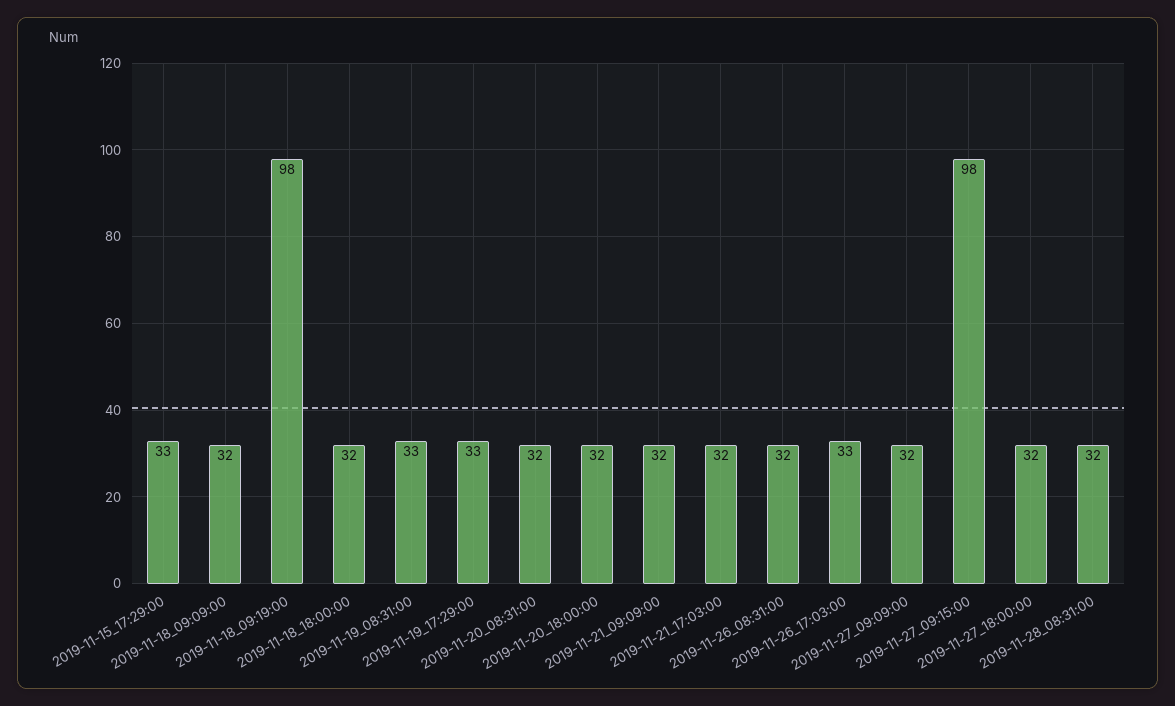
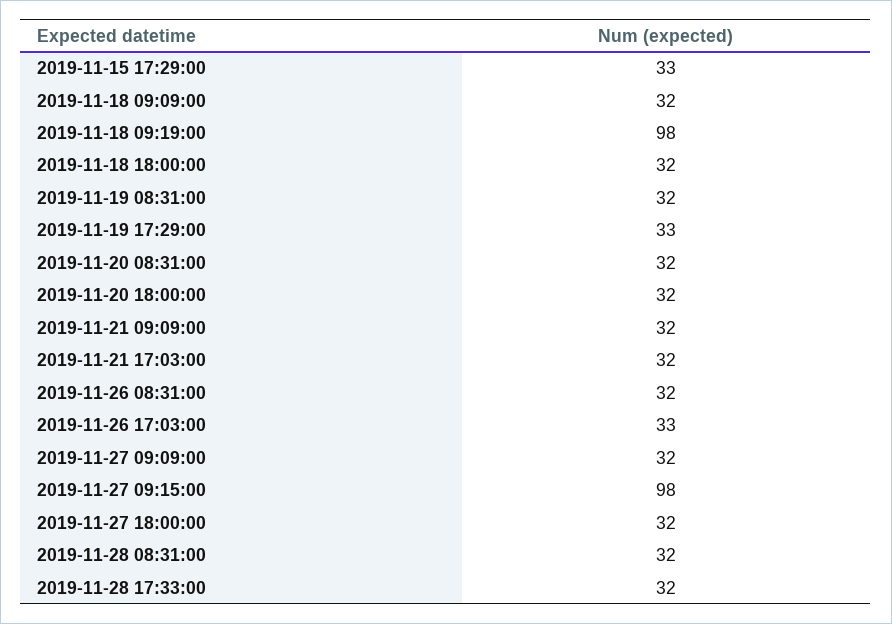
2019-11-19_08:31:00: 33 -> 32
2019-11-28 17:33:00: none -> 32

